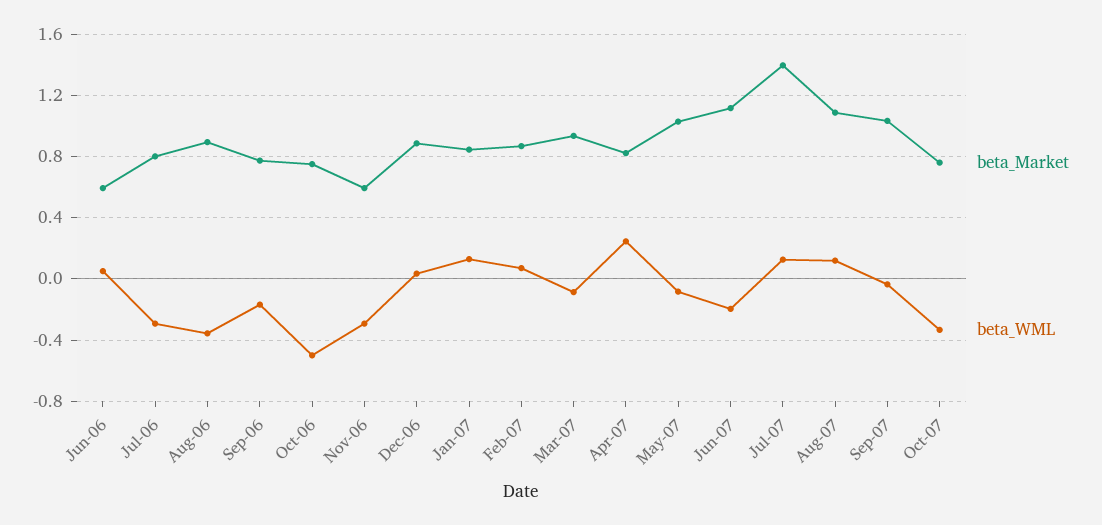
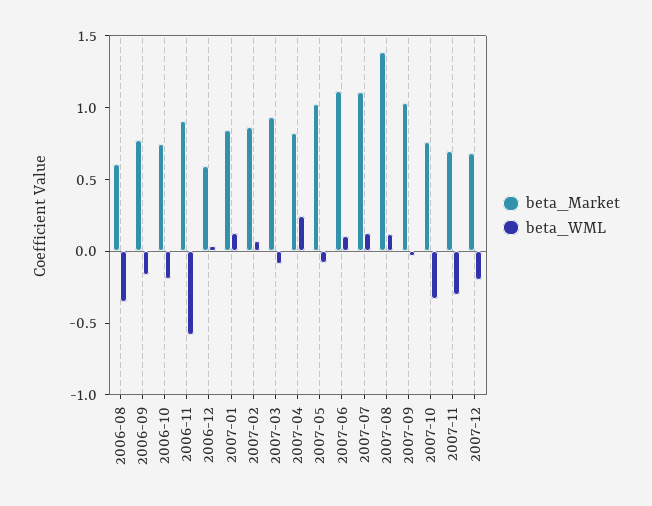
beta_Market, Jun-06: 0.6 -> none
beta_WML, Jun-06: 0.05 -> none
beta_Market, Jul-06: 0.8 -> none
beta_WML, Jul-06: -0.3 -> none
beta_Market, Aug-06: 0.9 -> 0.6
beta_WML, Oct-06: -0.5 -> -0.2
beta_Market, Nov-06: 0.6 -> 0.9
beta_WML, Nov-06: -0.3 -> -0.6
beta_Market, Dec-06: 0.9 -> 0.6
beta_WML, Jun-07: -0.2 -> 0.1
beta_Market, Jul-07: 1.4 -> 1.1
beta_Market, Aug-07: 1.1 -> 1.4
beta_Market, 2007-11: none -> 0.7
beta_WML, 2007-11: none -> -0.3
beta_Market, 2007-12: none -> 0.7
beta_WML, 2007-12: none -> -0.2

